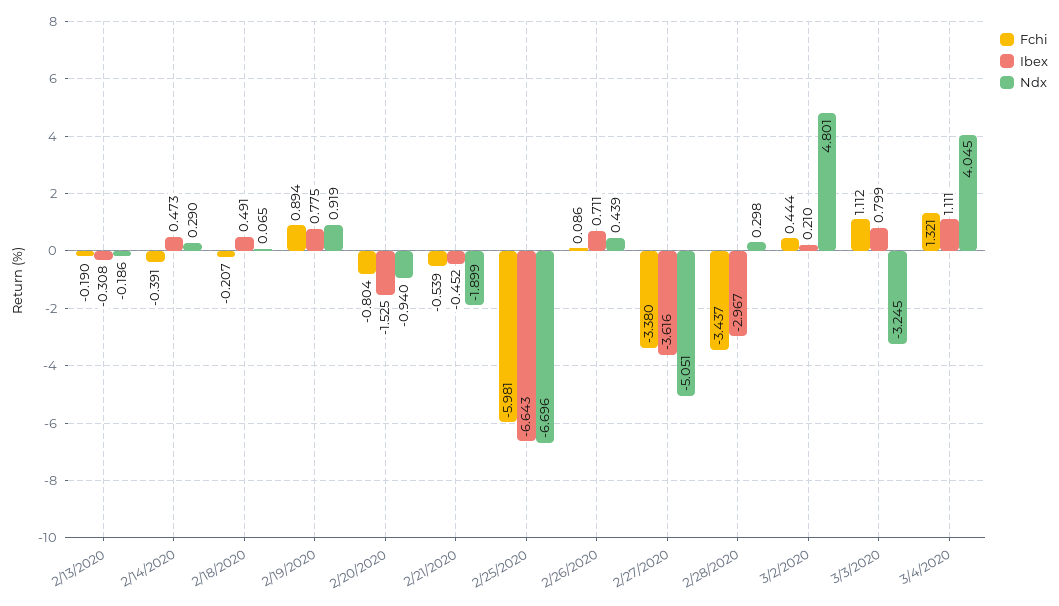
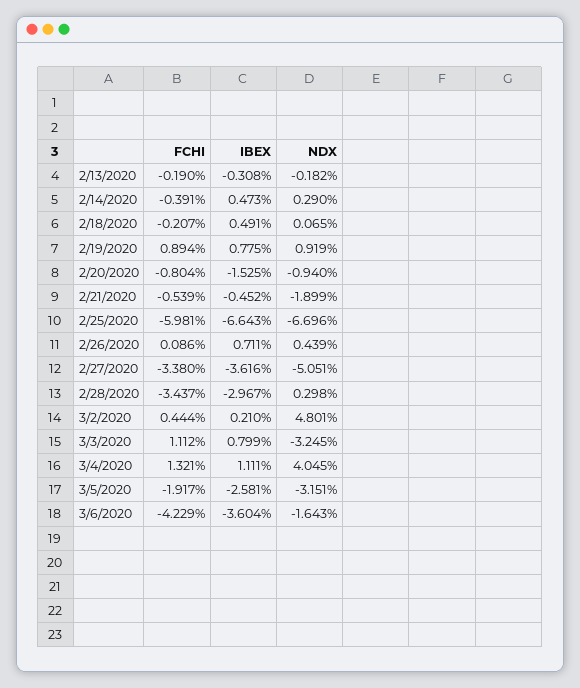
Ndx, 2/13/2020: -0.186 -> -0.182
Fchi, 3/5/2020: none -> -1.917
Ibex, 3/5/2020: none -> -2.581
Ndx, 3/5/2020: none -> -3.151
Fchi, 3/6/2020: none -> -4.229
Ibex, 3/6/2020: none -> -3.604
Ndx, 3/6/2020: none -> -1.643

